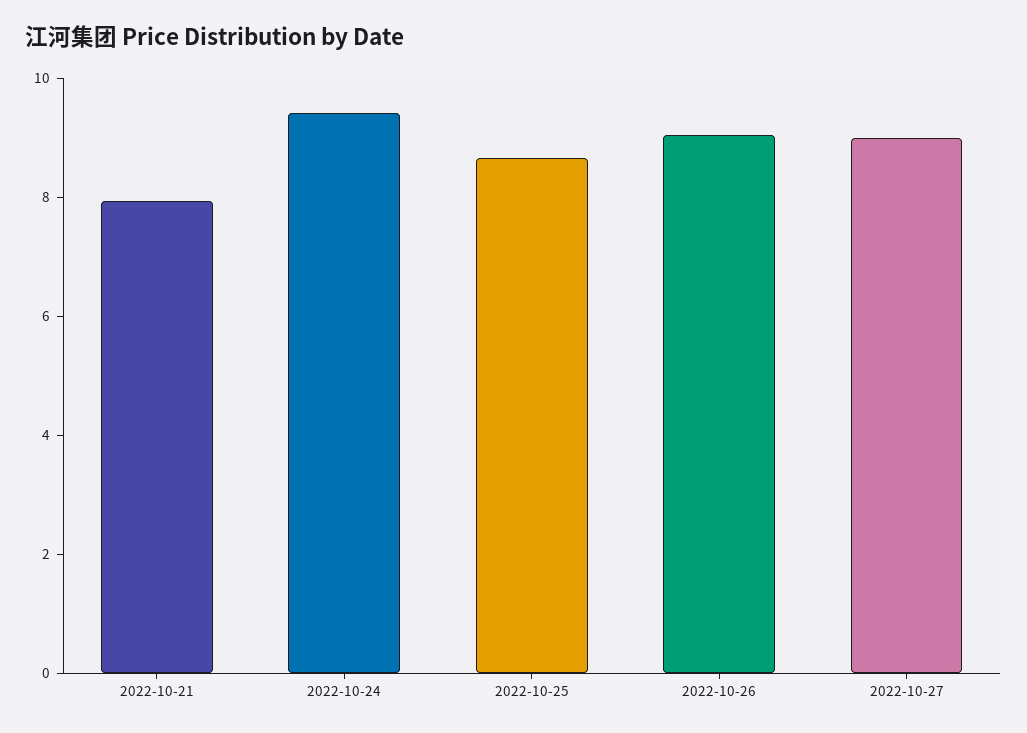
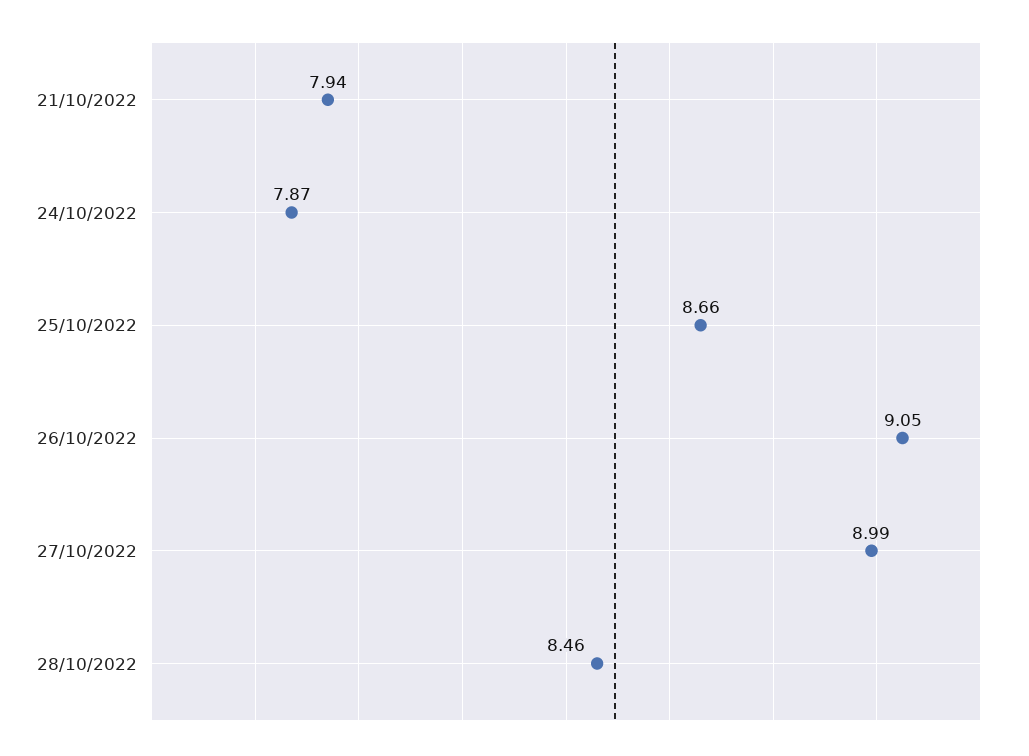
2022-10-24: 9.5 -> 7.87
28/10/2022: none -> 8.46

